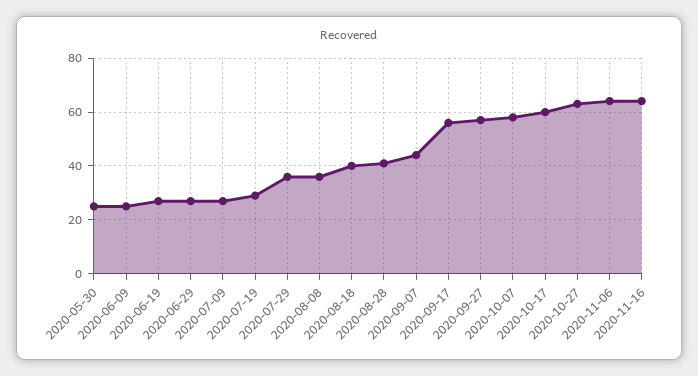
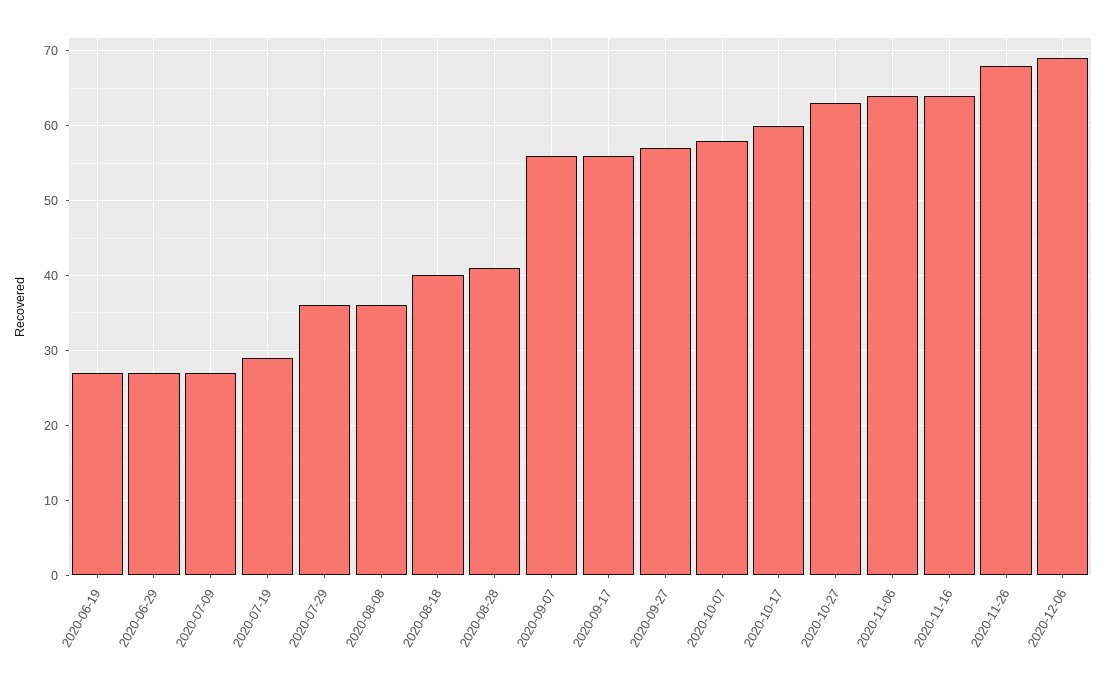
2020-05-30: 25 -> none
2020-06-09: 25 -> none
2020-09-07: 45 -> 56
2020-11-26: none -> 68
2020-12-06: none -> 69

